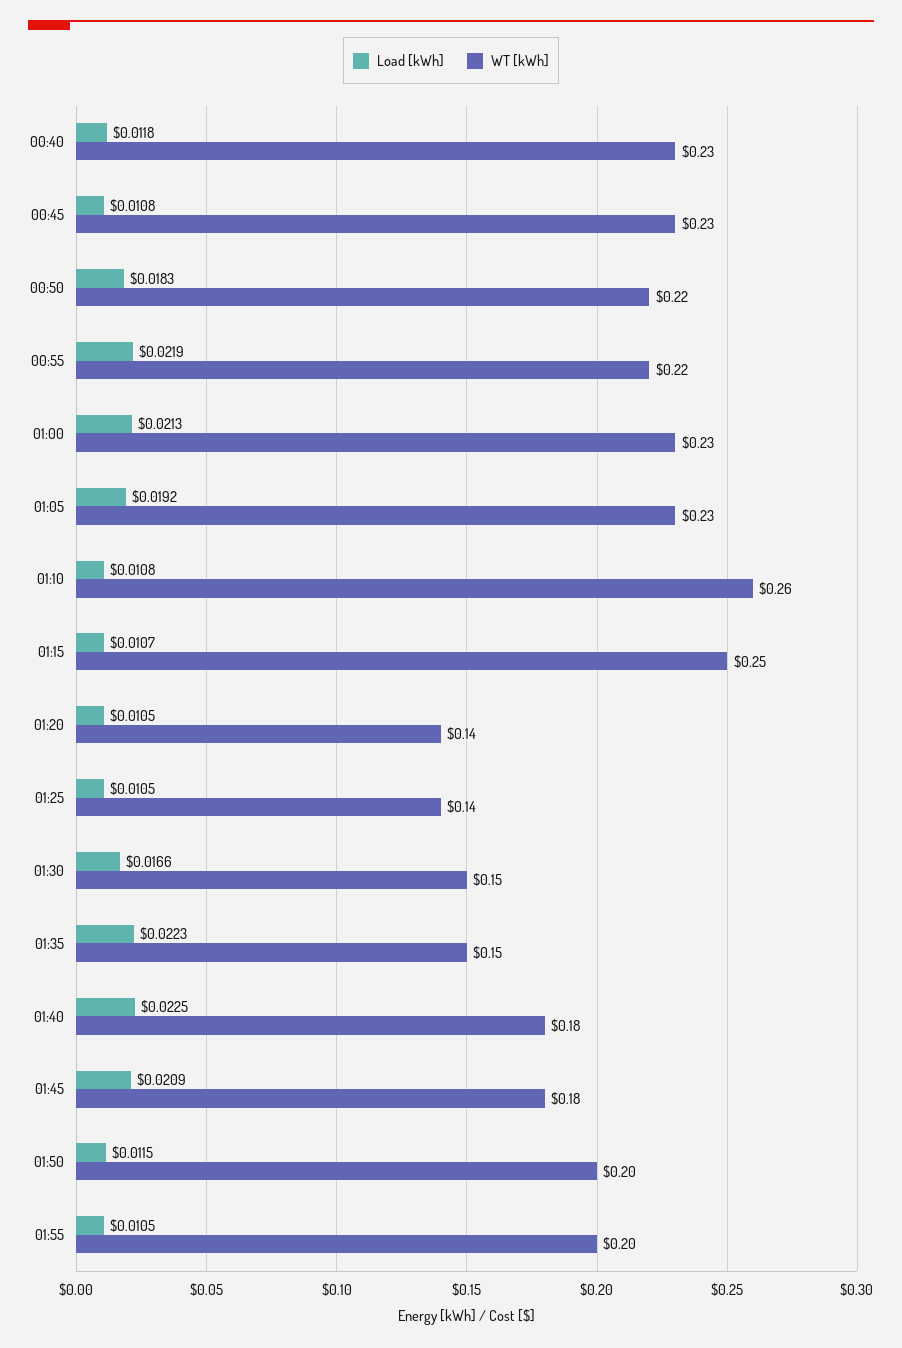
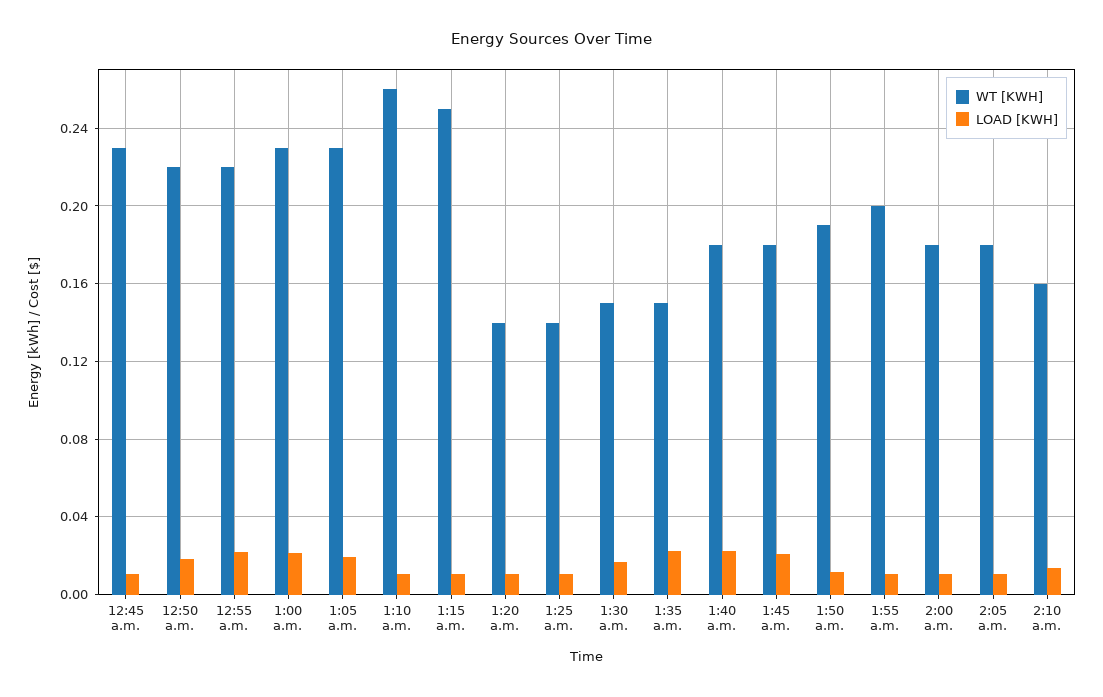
Load [kWh], 00:40: 0.0118 -> none
WT [kWh], 00:40: 0.23 -> none
WT [kWh], 01:50: 0.2 -> 0.19
WT [kWh], 2:00 a.m.: none -> 0.18
Load [kWh], 2:00 a.m.: none -> 0.01
WT [kWh], 2:05 a.m.: none -> 0.18
Load [kWh], 2:05 a.m.: none -> 0.01
WT [kWh], 2:10 a.m.: none -> 0.16
Load [kWh], 2:10 a.m.: none -> 0.015

